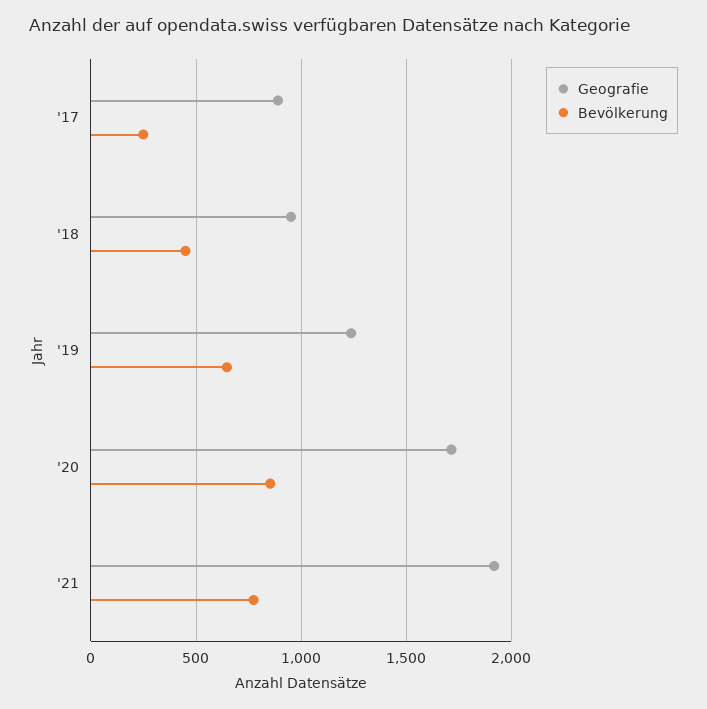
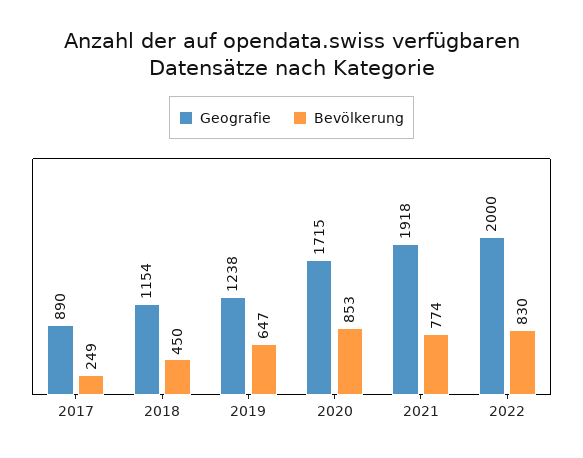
Geografie, '18: 950 -> 1154
Geografie, 2022: none -> 2000
Bevölkerung, 2022: none -> 830

